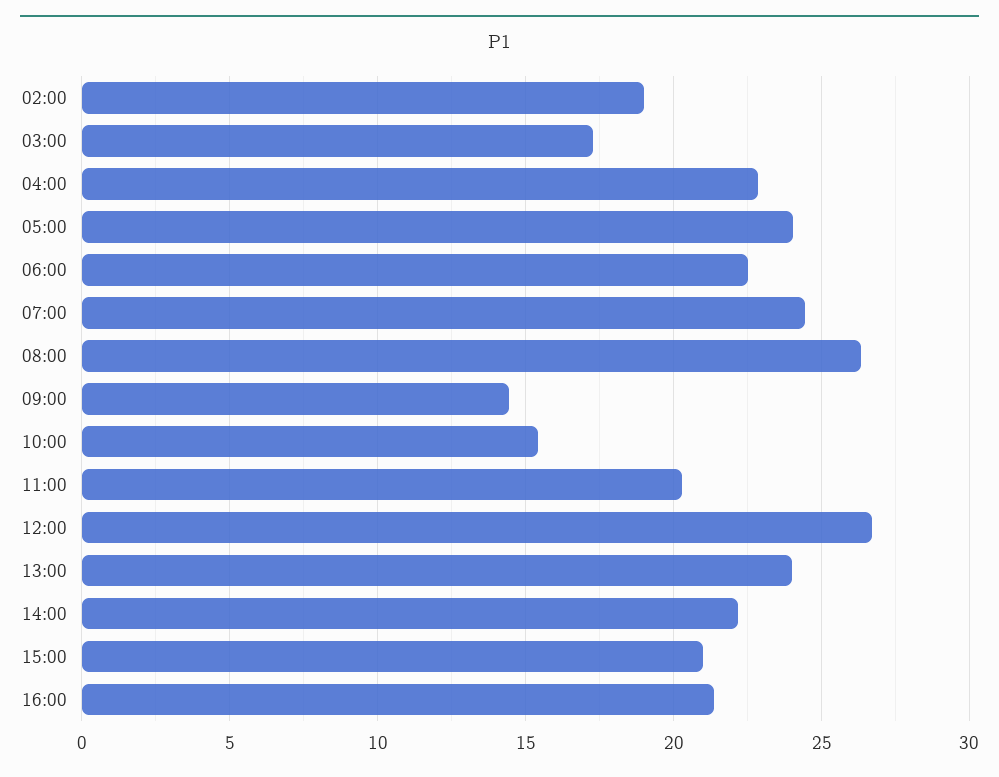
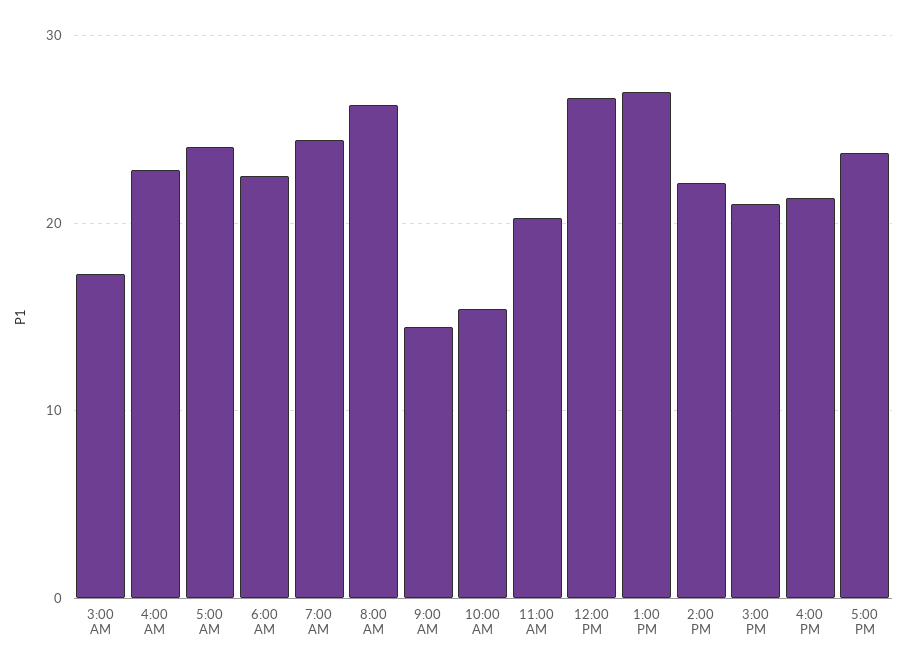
02:00: 19 -> none
13:00: 24 -> 27
5:00 PM: none -> 24

